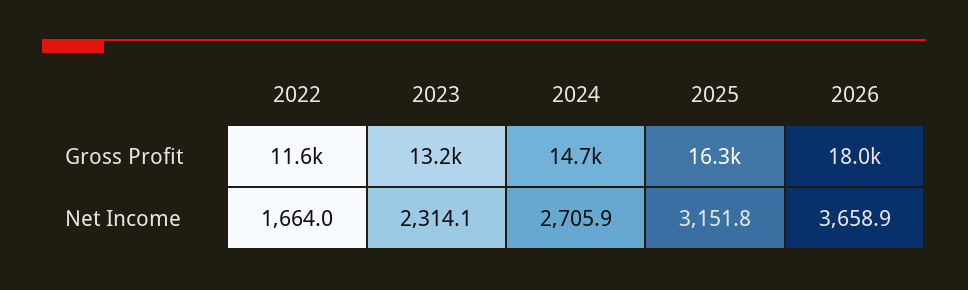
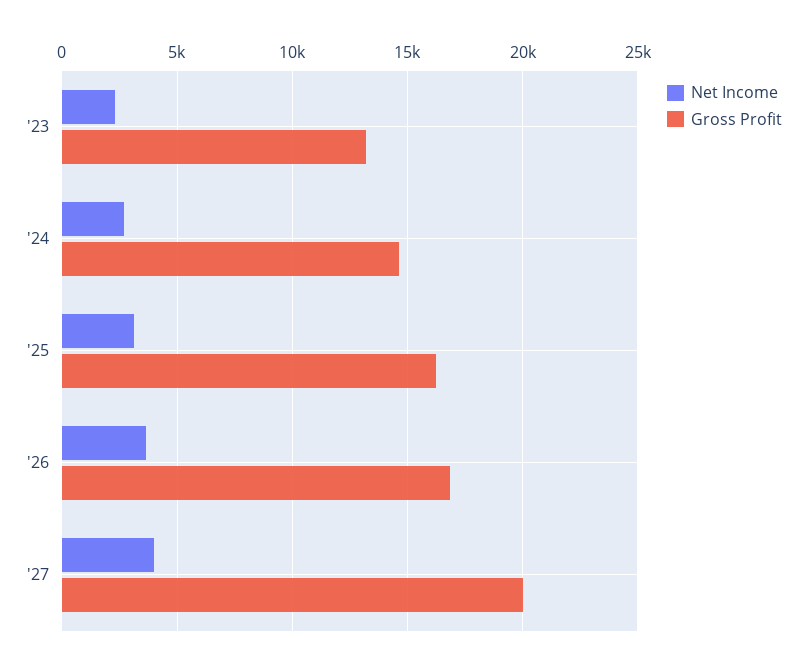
Gross Profit, 2022: 11600 -> none
Gross Profit, 2026: 18000 -> 17000
Net Income, 2022: 1664 -> none
Net Income, '27: none -> 4000
Gross Profit, '27: none -> 20000

